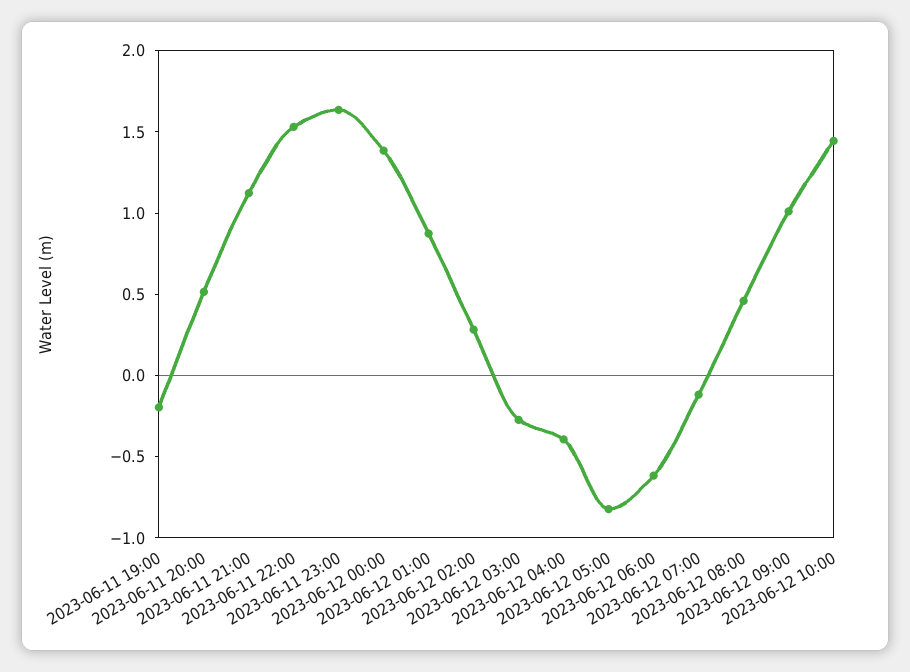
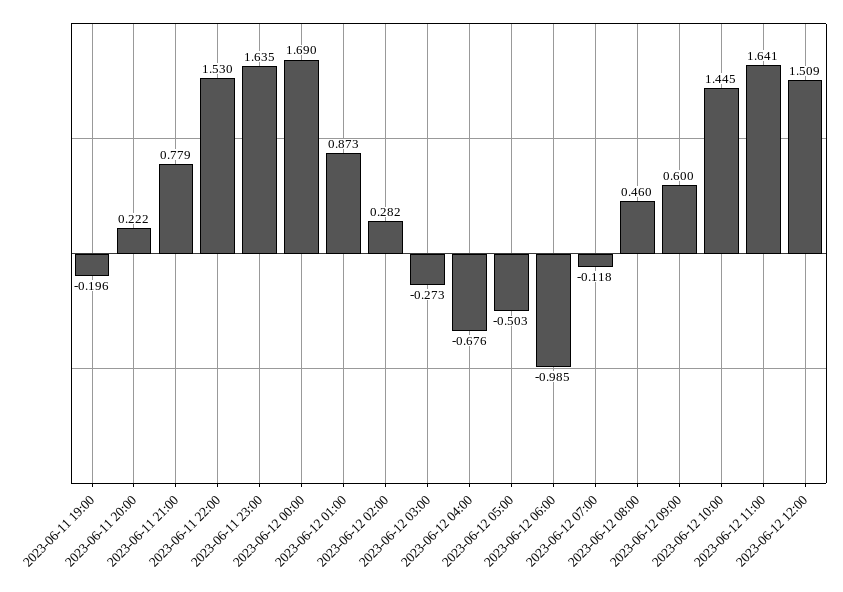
2023-06-11 20:00: 0.5 -> 0.222
2023-06-11 21:00: 1.1 -> 0.779
2023-06-12 00:00: 1.4 -> 1.69
2023-06-12 04:00: -0.4 -> -0.676
2023-06-12 05:00: -0.8 -> -0.503
2023-06-12 06:00: -0.6 -> -0.985
2023-06-12 09:00: 1 -> 0.6
2023-06-12 11:00: none -> 1.641
2023-06-12 12:00: none -> 1.509

